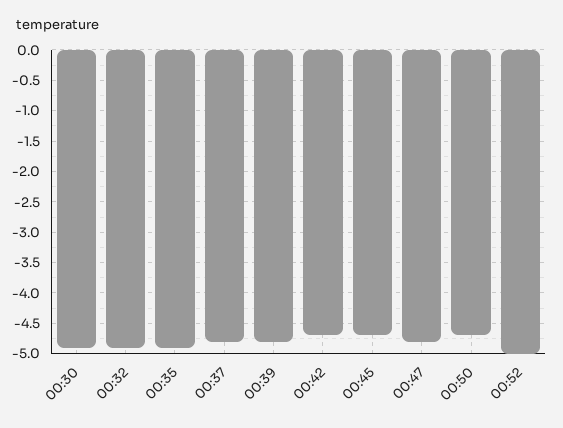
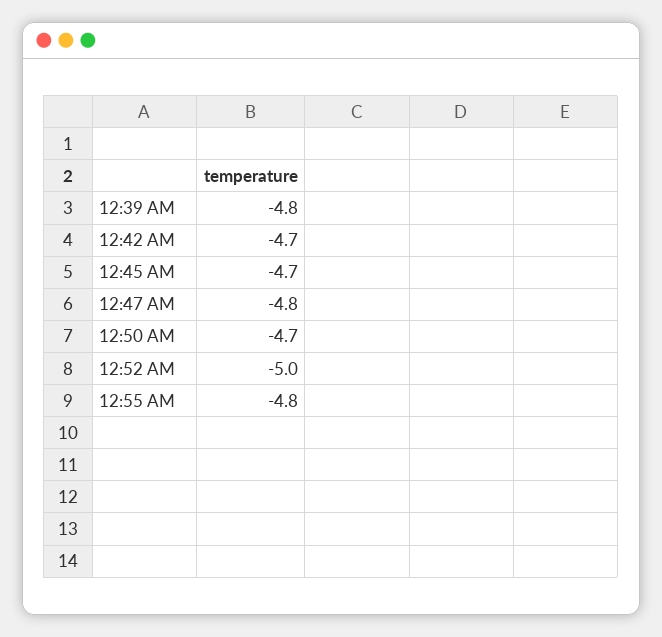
00:30: -4.9 -> none
00:32: -4.9 -> none
00:35: -4.9 -> none
00:37: -4.8 -> none
12:55 AM: none -> -4.8

